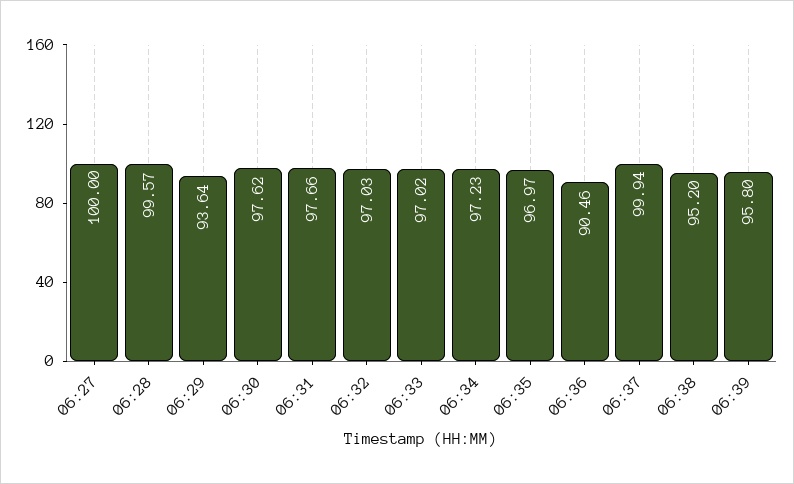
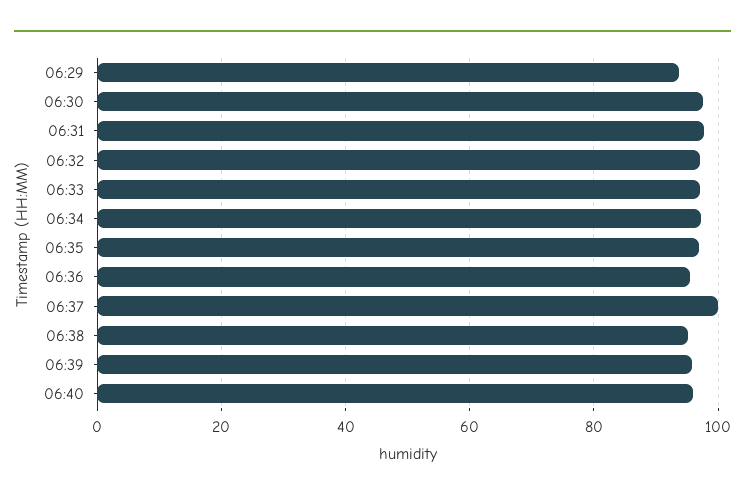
06:27: 100 -> none
06:28: 99.57 -> none
06:36: 90.46 -> 96
06:40: none -> 96

